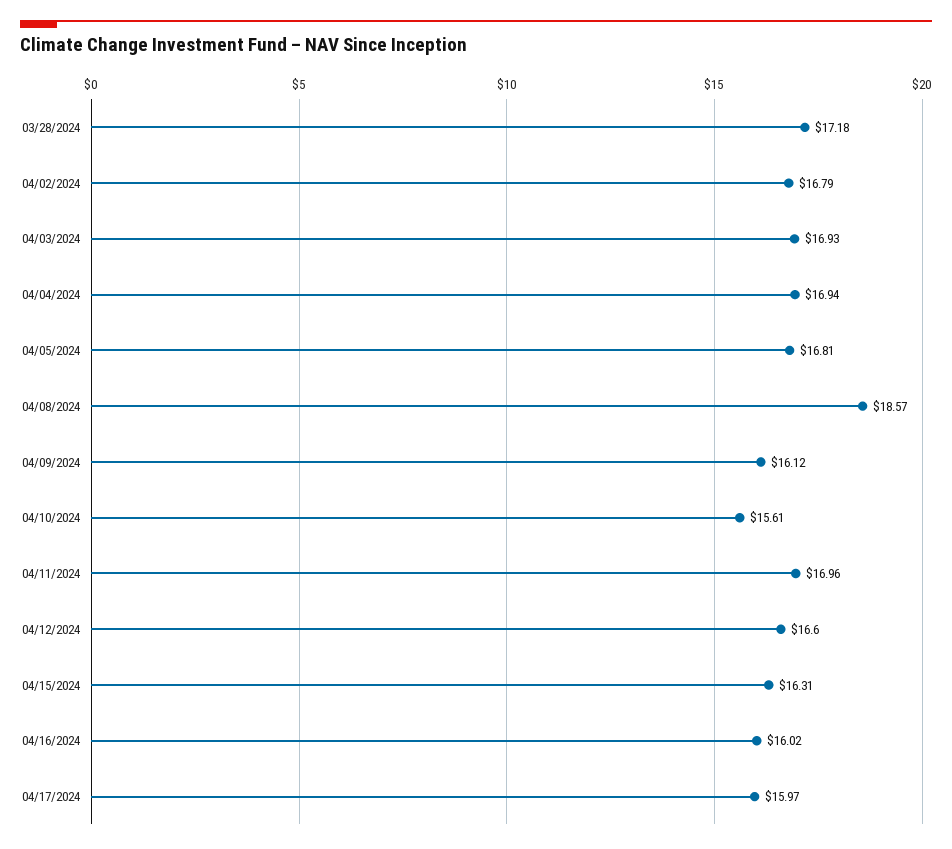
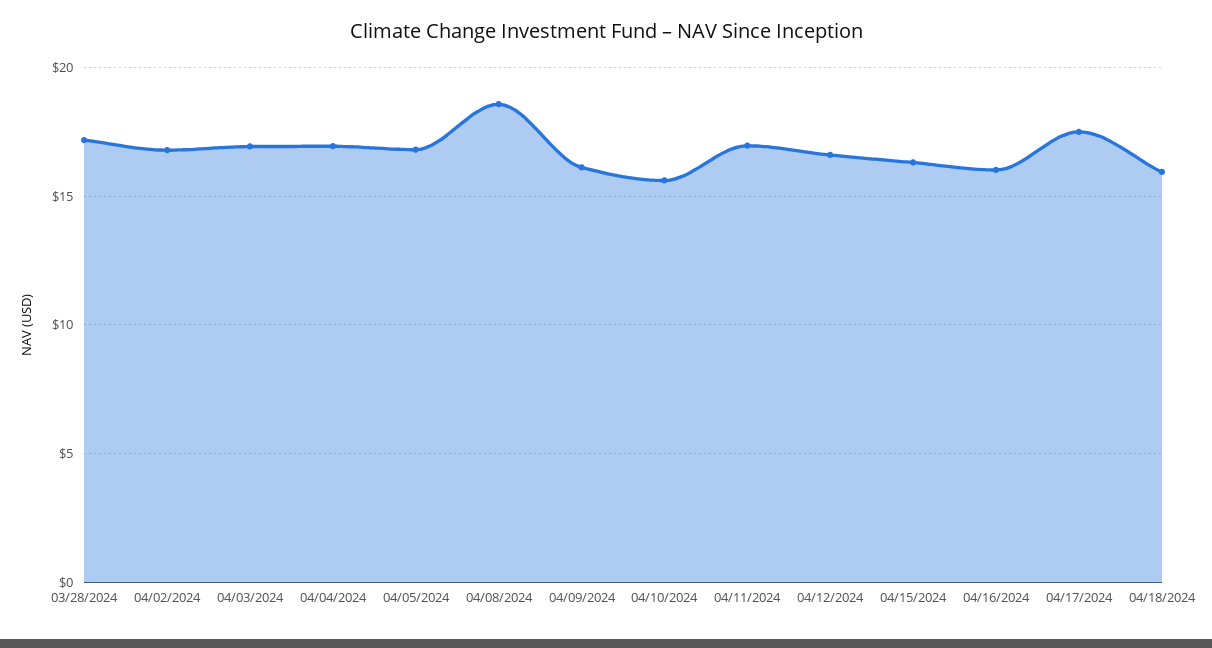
04/17/2024: 15.97 -> 17.5
04/18/2024: none -> 16

